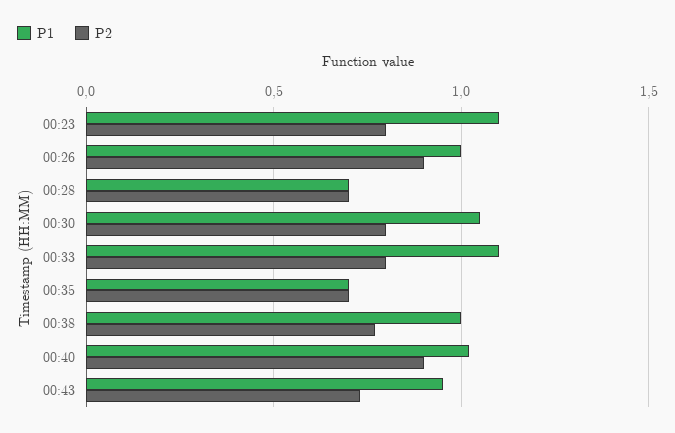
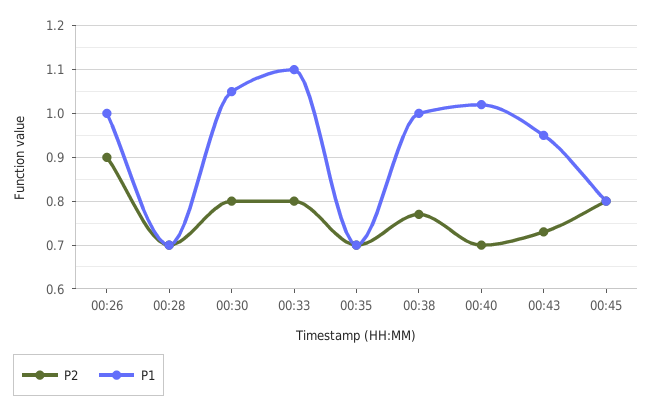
P1, 00:23: 1.1 -> none
P2, 00:23: 0.8 -> none
P2, 00:40: 0.9 -> 0.7
P2, 00:45: none -> 0.8
P1, 00:45: none -> 0.8

